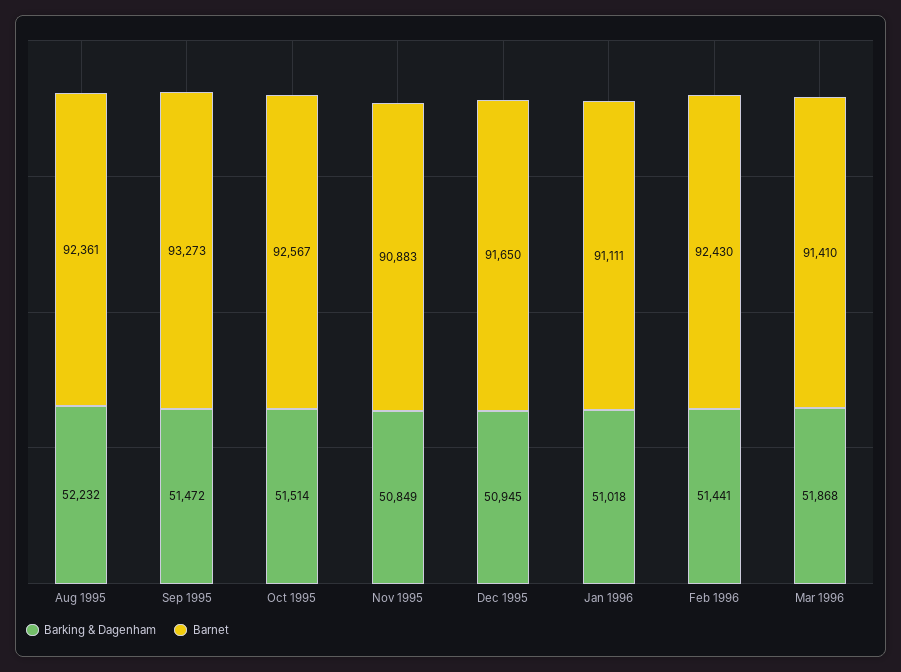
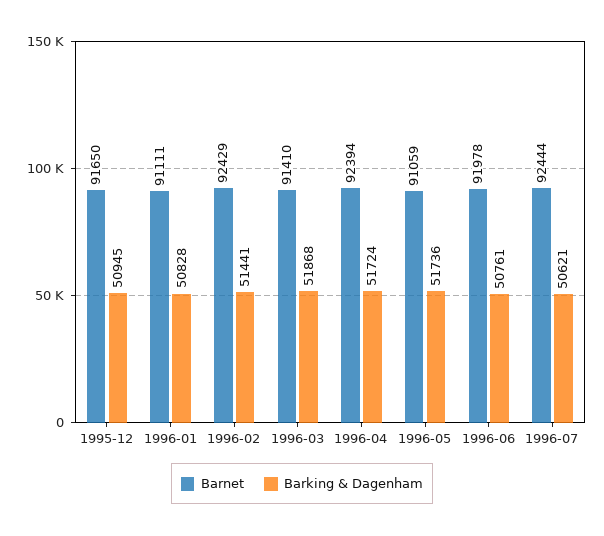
Barking & Dagenham, Aug 1995: 52232 -> none
Barnet, Aug 1995: 92361 -> none
Barking & Dagenham, Sep 1995: 51472 -> none
Barnet, Sep 1995: 93273 -> none
Barking & Dagenham, Oct 1995: 51514 -> none
Barnet, Oct 1995: 92567 -> none
Barking & Dagenham, Nov 1995: 50849 -> none
Barnet, Nov 1995: 90883 -> none
Barking & Dagenham, Jan 1996: 51018 -> 50828
Barnet, Feb 1996: 92430 -> 92429
Barnet, 1996-04: none -> 92394
Barking & Dagenham, 1996-04: none -> 51724
Barnet, 1996-05: none -> 91059
Barking & Dagenham, 1996-05: none -> 51736
Barnet, 1996-06: none -> 91978
Barking & Dagenham, 1996-06: none -> 50761
Barnet, 1996-07: none -> 92444
Barking & Dagenham, 1996-07: none -> 50621

